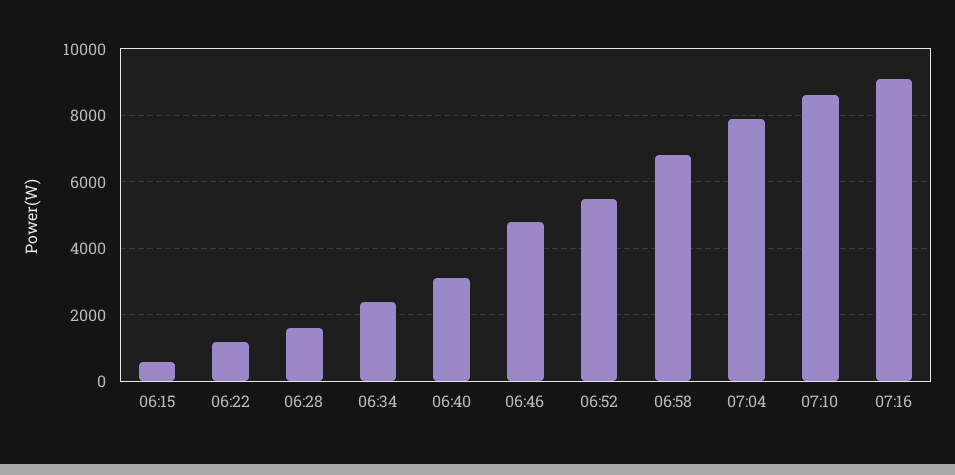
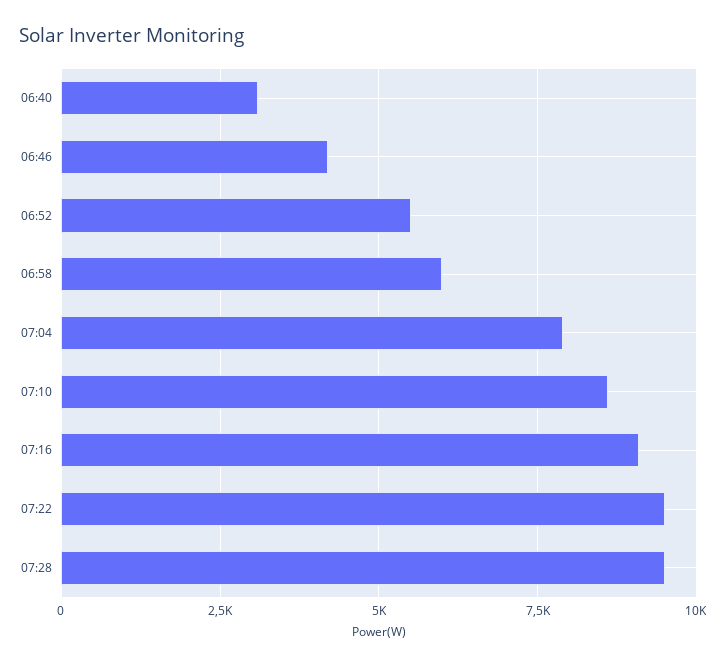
06:15: 600 -> none
06:22: 1200 -> none
06:28: 1600 -> none
06:34: 2400 -> none
06:46: 4800 -> 4250
06:58: 6800 -> 6000
07:22: none -> 9500
07:28: none -> 9500

